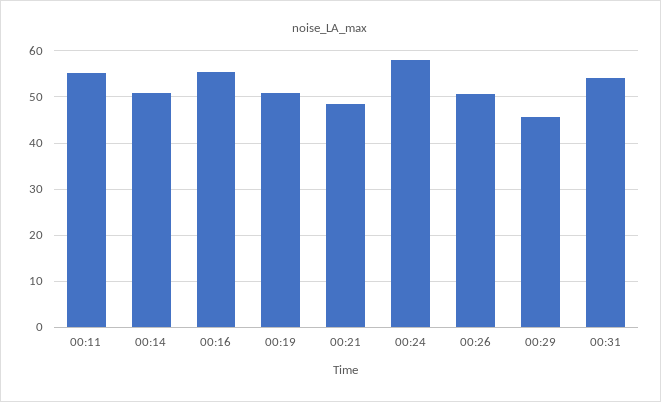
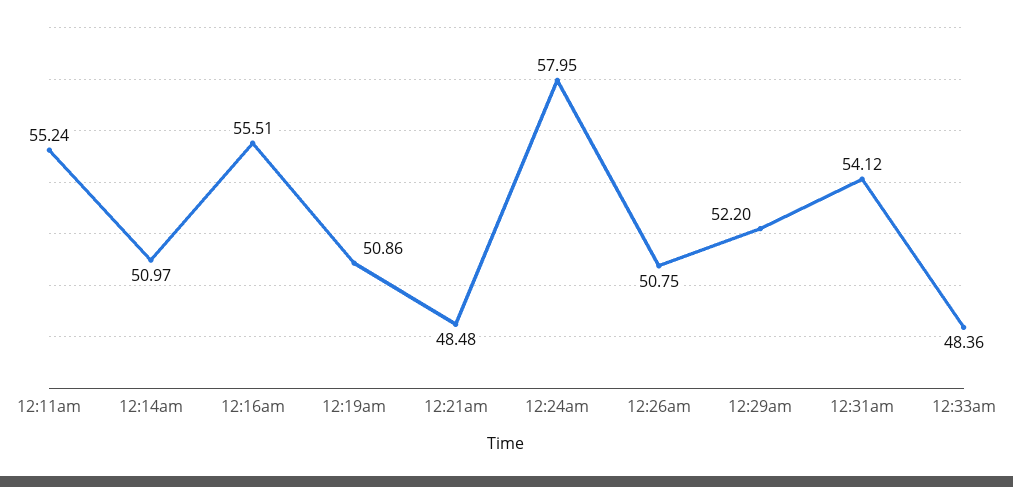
00:29: 46 -> 52.2
12:33am: none -> 48.36

